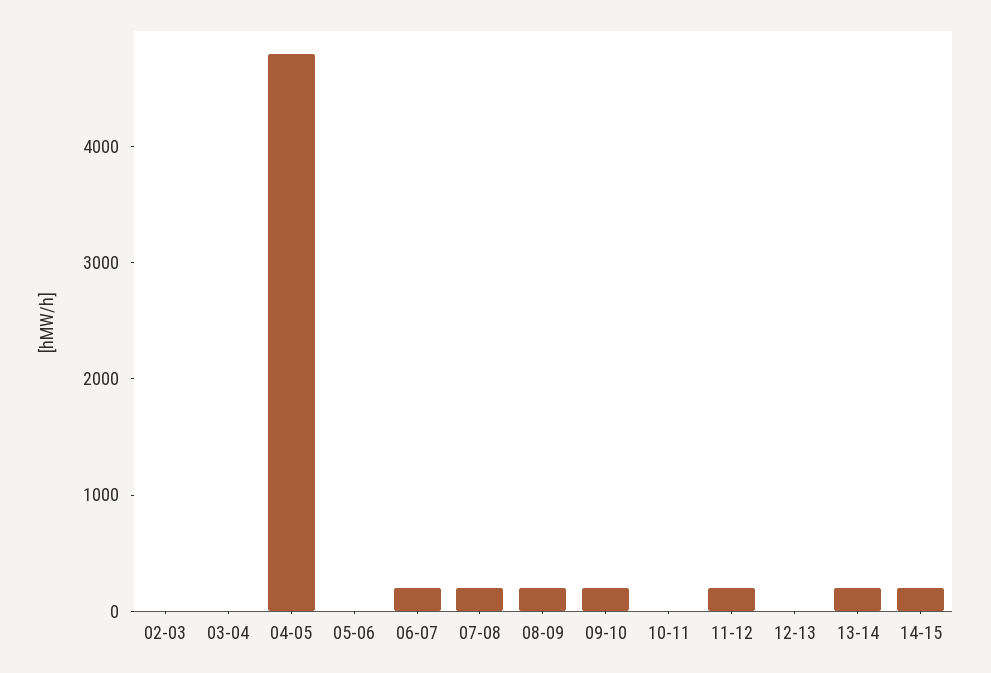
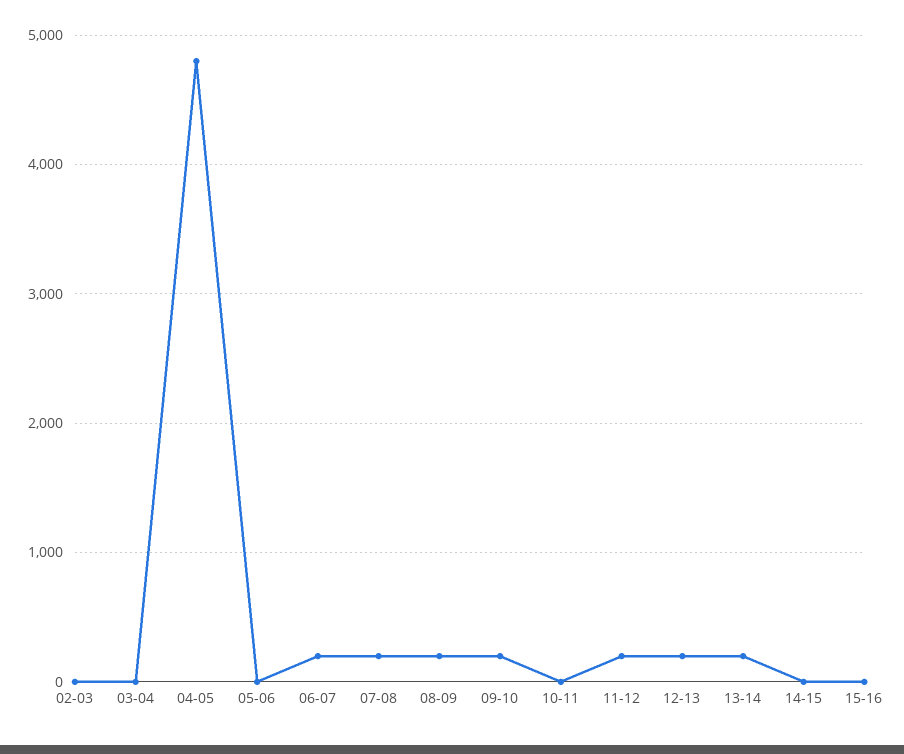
12-13: 0 -> 200
14-15: 200 -> 0
15-16: none -> 0

